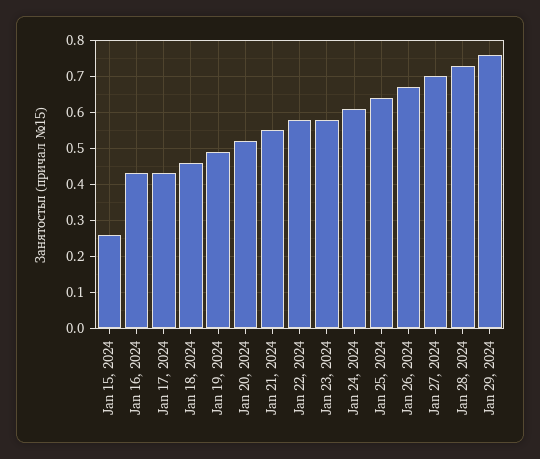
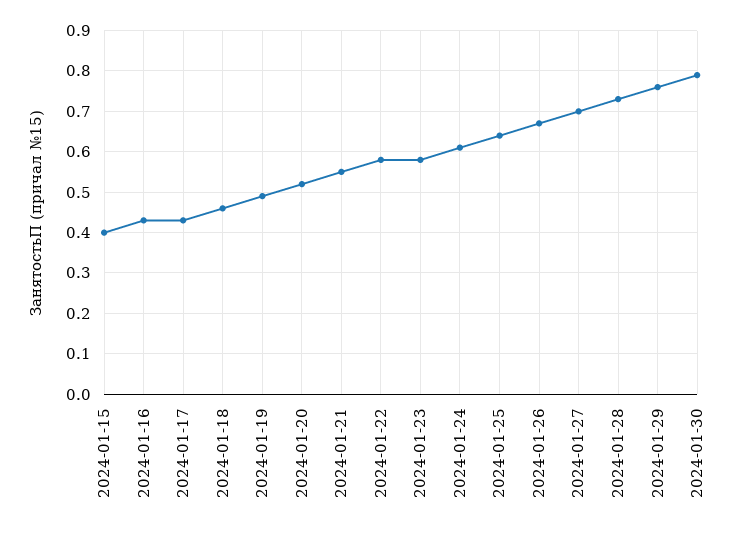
Jan 15, 2024: 0.25 -> 0.4
2024-01-30: none -> 0.8

